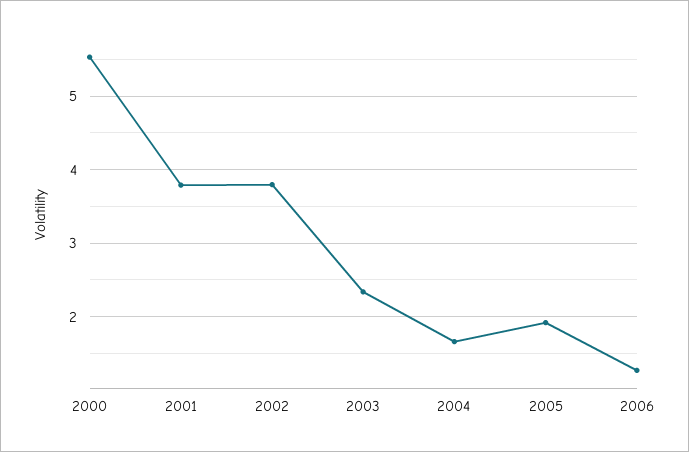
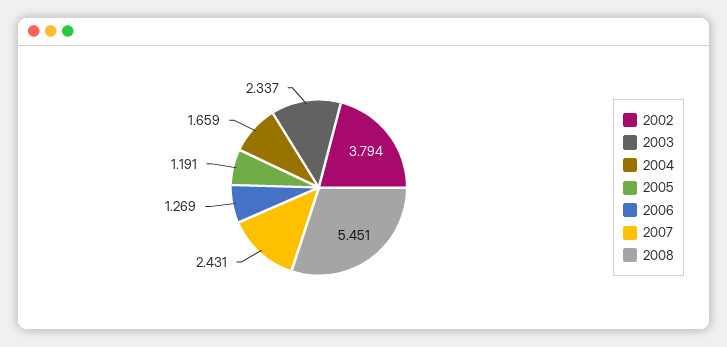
2000: 5.5 -> none
2001: 3.8 -> none
2005: 1.9 -> 1.191
2007: none -> 2.431
2008: none -> 5.451

